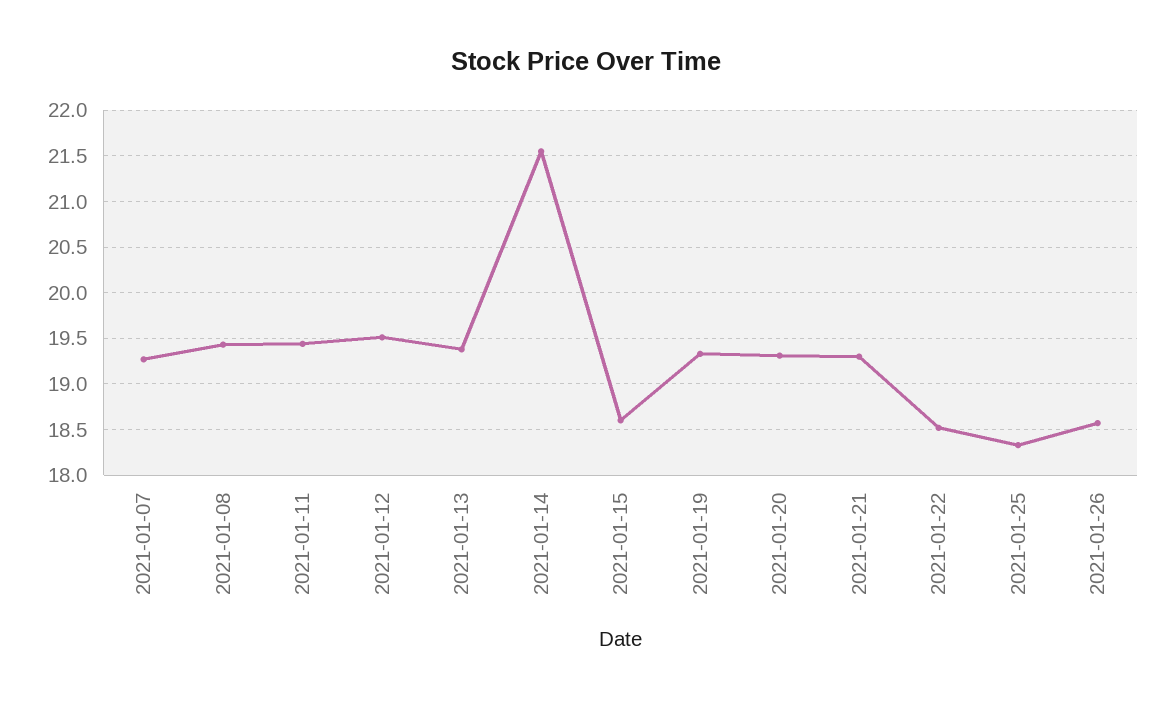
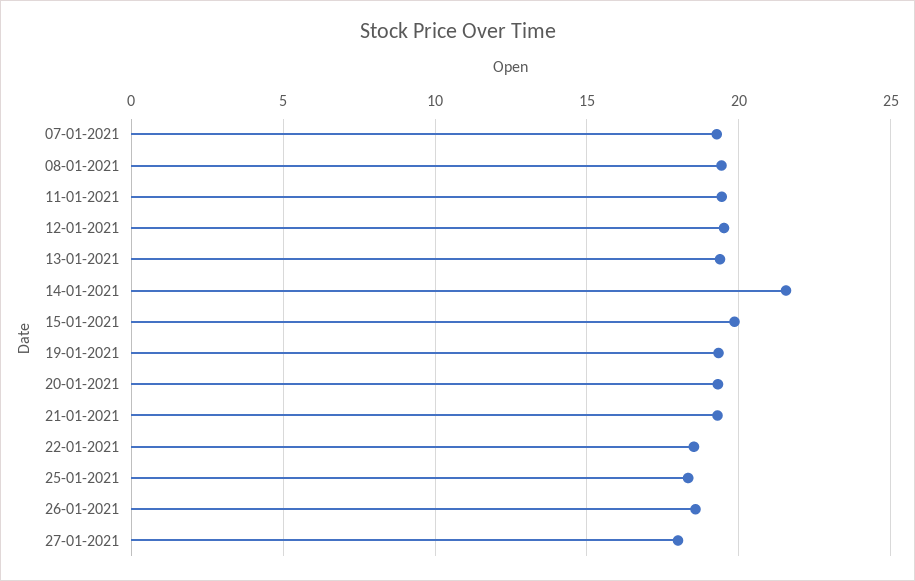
2021-01-15: 18.6 -> 20
27-01-2021: none -> 18

